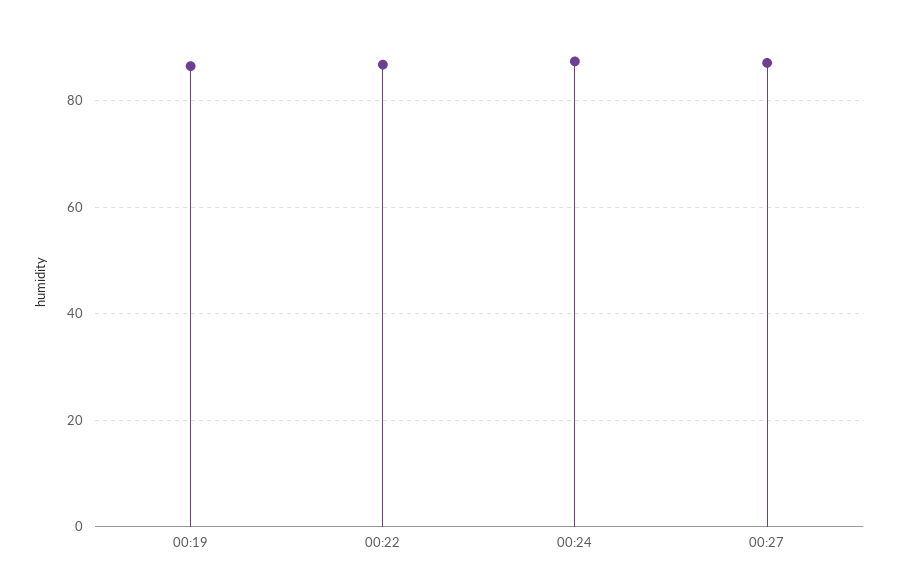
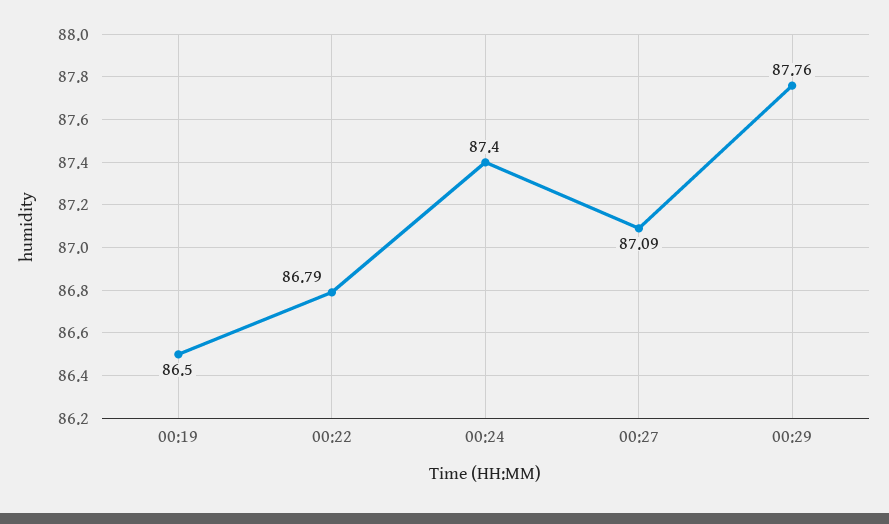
00:29: none -> 87.76

